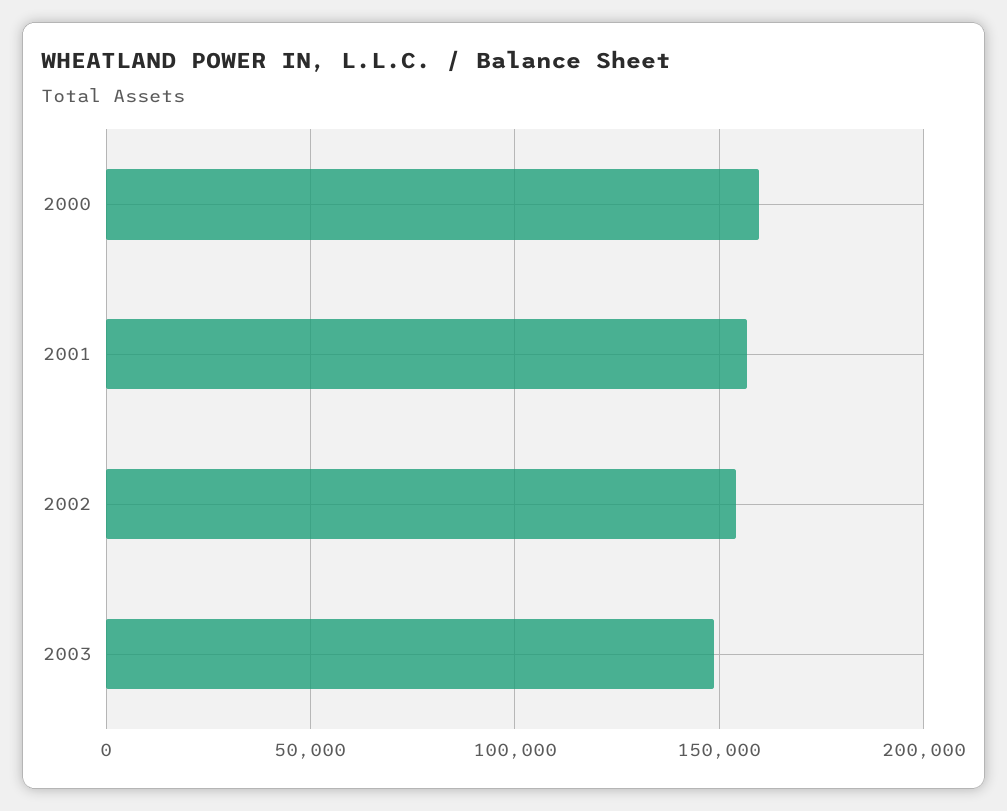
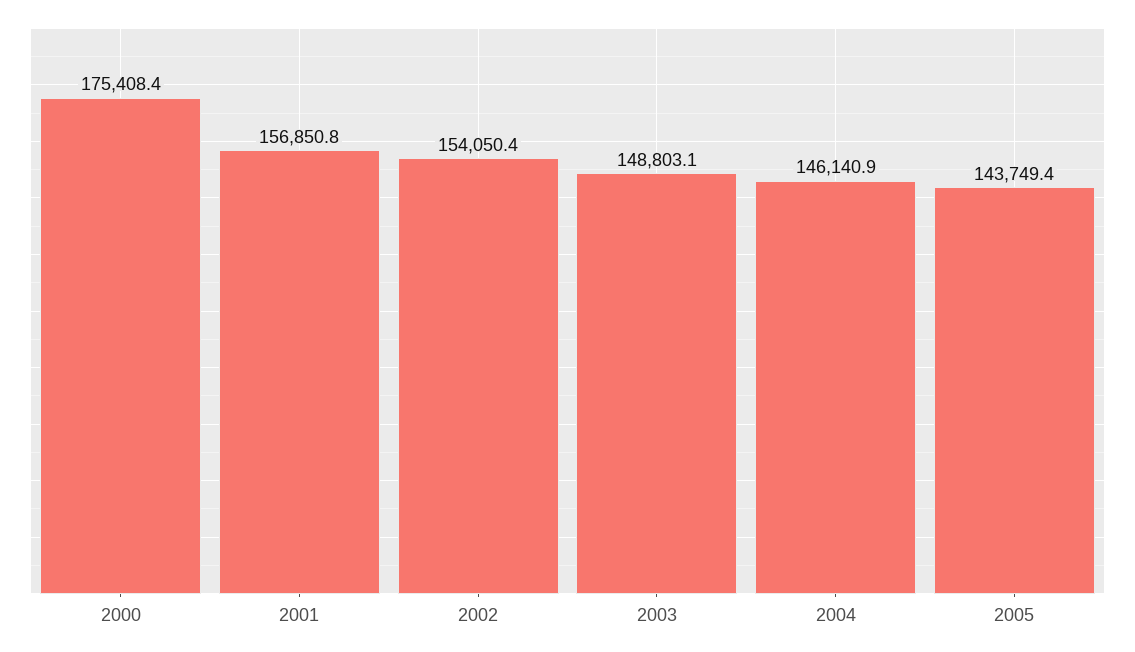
2000: 160000 -> 175408.4
2004: none -> 146140.9
2005: none -> 143749.4

